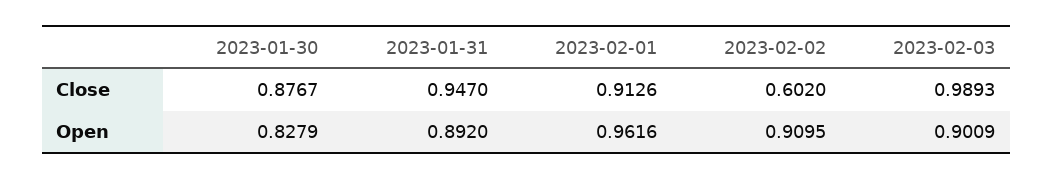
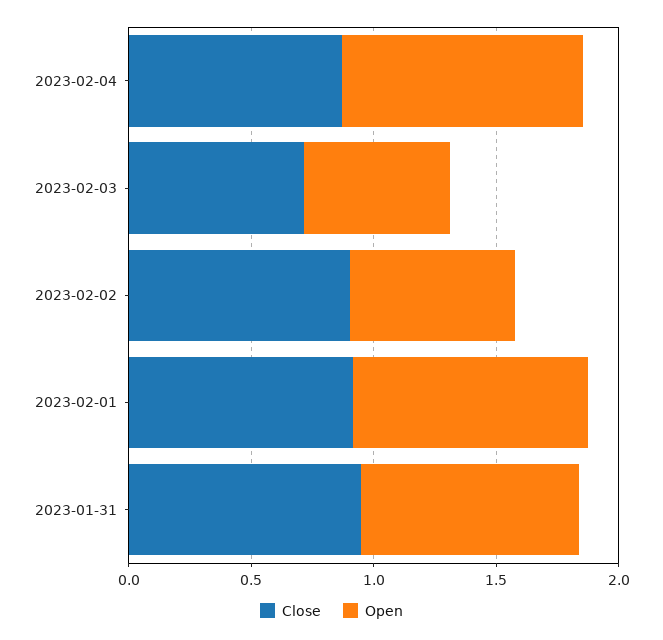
Close, 2023-01-30: 0.8767 -> none
Close, 2023-02-02: 0.602 -> 0.9
Close, 2023-02-03: 0.9893 -> 0.7
Open, 2023-01-30: 0.8279 -> none
Open, 2023-02-02: 0.9095 -> 0.7
Open, 2023-02-03: 0.9009 -> 0.6
Close, 2023-02-04: none -> 0.9
Open, 2023-02-04: none -> 1

